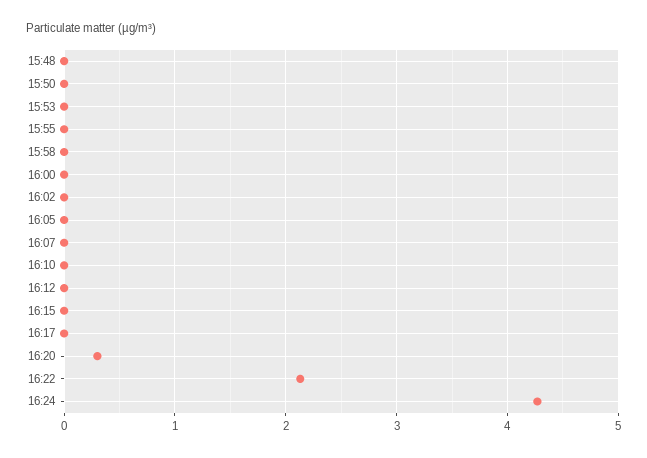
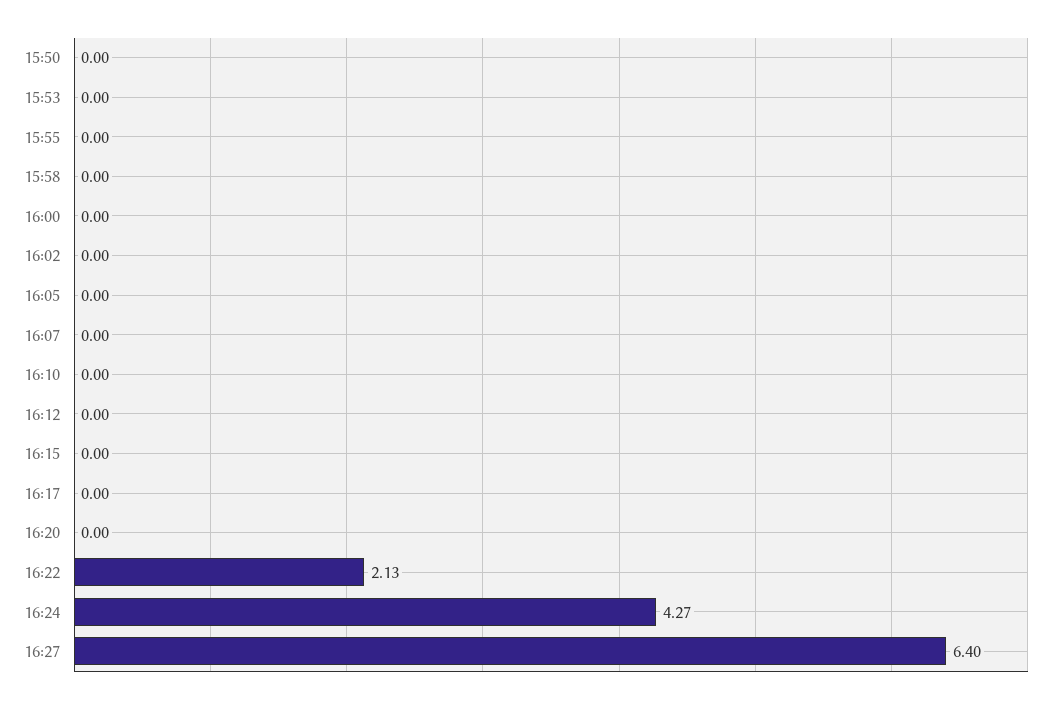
15:48: 0 -> none
16:20: 0.3 -> 0
16:27: none -> 6.4

